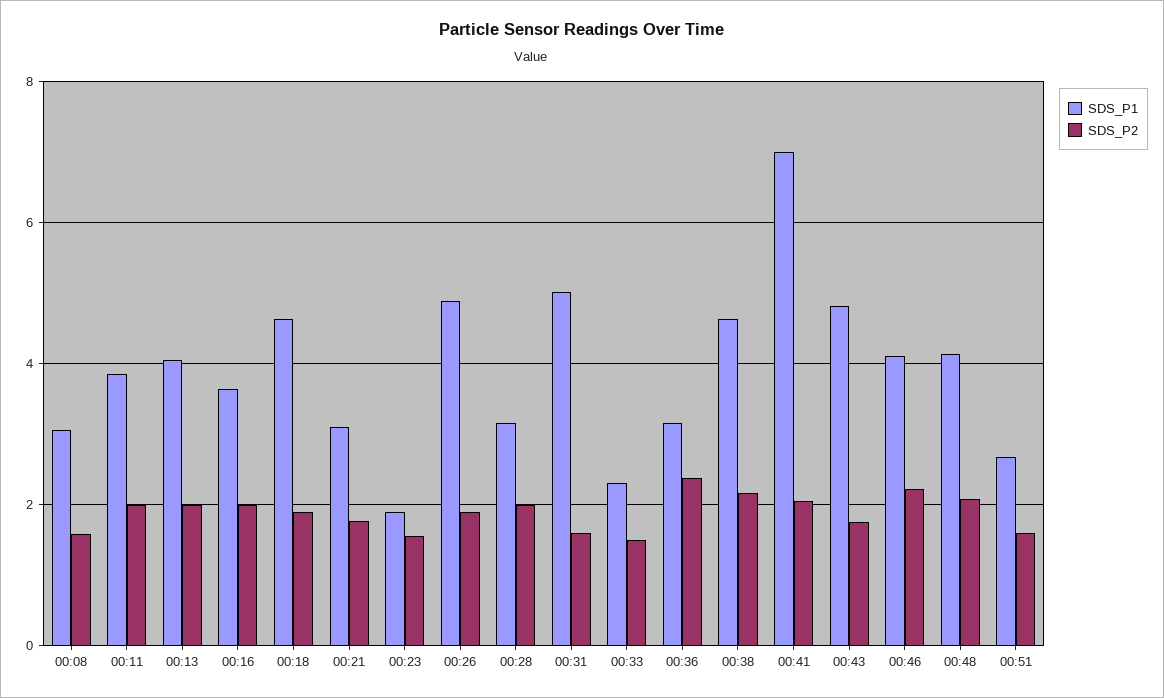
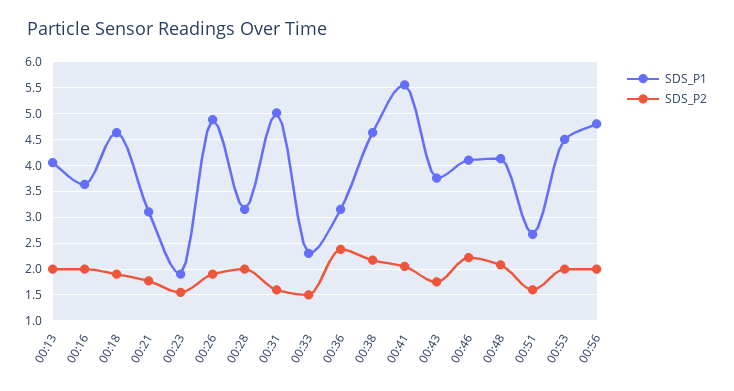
SDS_P1, 00:08: 3 -> none
SDS_P2, 00:08: 1.6 -> none
SDS_P1, 00:11: 3.8 -> none
SDS_P2, 00:11: 2 -> none
SDS_P1, 00:41: 7 -> 5.5
SDS_P1, 00:43: 4.8 -> 3.75
SDS_P1, 00:53: none -> 4.5
SDS_P2, 00:53: none -> 2
SDS_P1, 00:56: none -> 4.75
SDS_P2, 00:56: none -> 2

